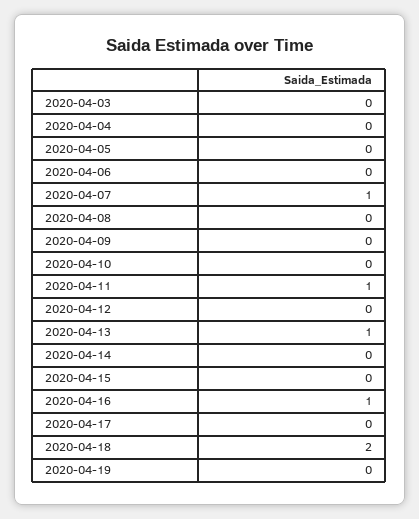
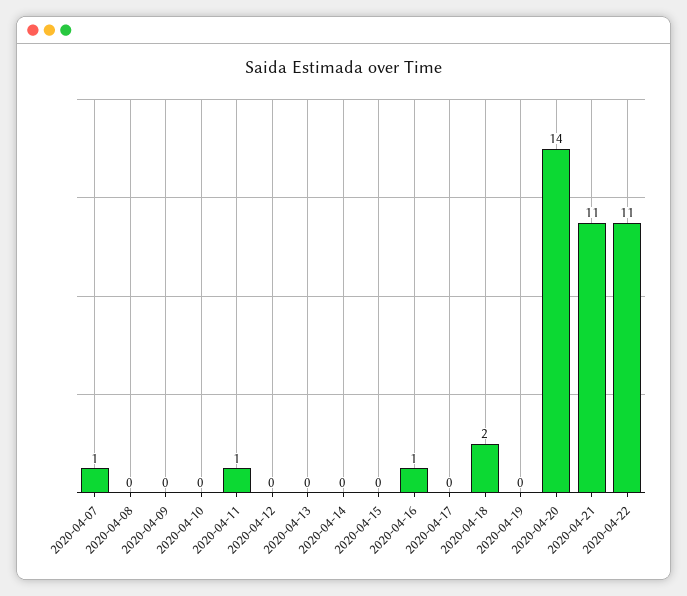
2020-04-03: 0 -> none
2020-04-04: 0 -> none
2020-04-05: 0 -> none
2020-04-06: 0 -> none
2020-04-13: 1 -> 0
2020-04-20: none -> 14
2020-04-21: none -> 11
2020-04-22: none -> 11

